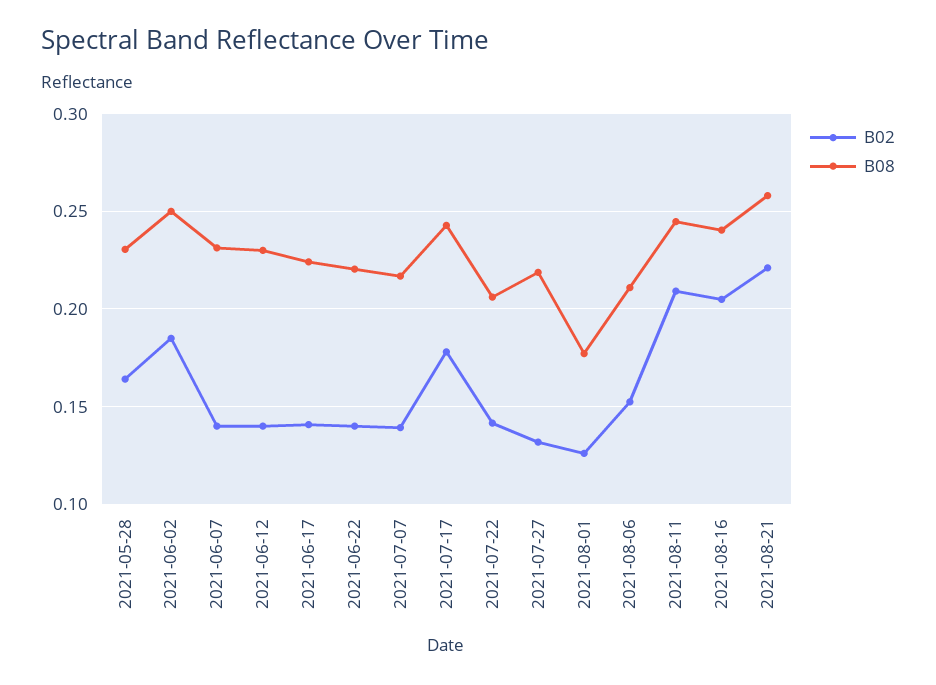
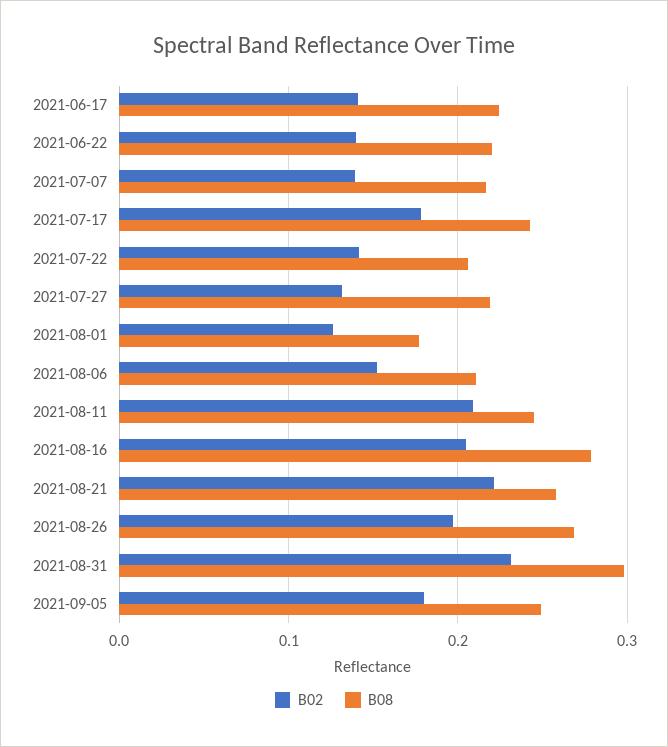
B02, 2021-05-28: 0.165 -> none
B08, 2021-05-28: 0.23 -> none
B02, 2021-06-02: 0.185 -> none
B08, 2021-06-02: 0.25 -> none
B02, 2021-06-07: 0.14 -> none
B08, 2021-06-07: 0.23 -> none
B02, 2021-06-12: 0.14 -> none
B08, 2021-06-12: 0.23 -> none
B08, 2021-08-16: 0.24 -> 0.28
B02, 2021-08-26: none -> 0.2
B08, 2021-08-26: none -> 0.27
B02, 2021-08-31: none -> 0.23
B08, 2021-08-31: none -> 0.3
B02, 2021-09-05: none -> 0.18
B08, 2021-09-05: none -> 0.25

